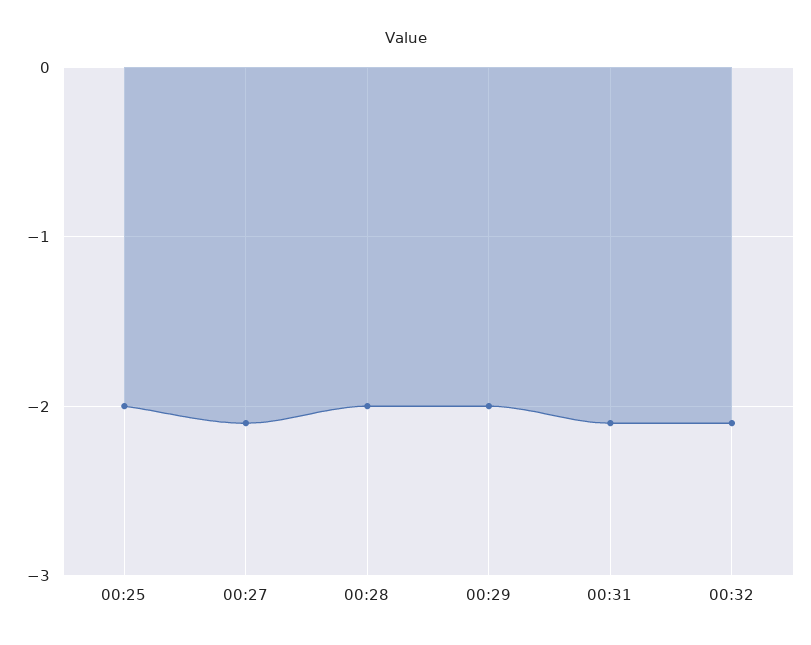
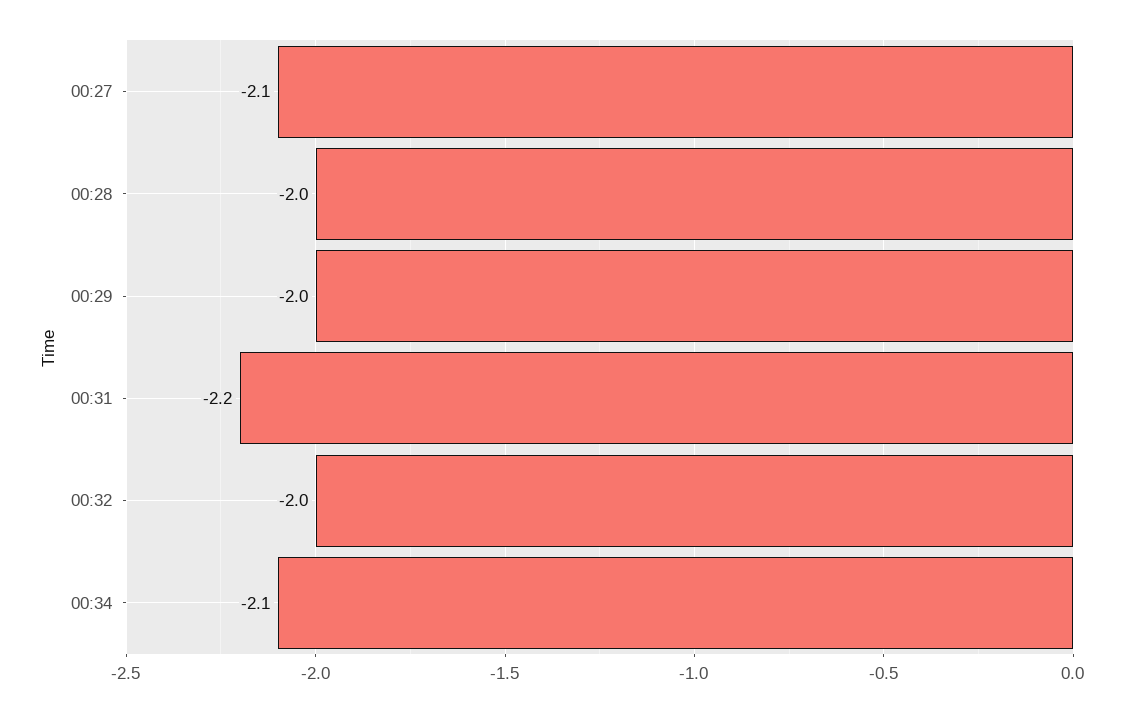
00:25: -2 -> none
00:31: -2.1 -> -2.2
00:32: -2.1 -> -2
00:34: none -> -2.1

